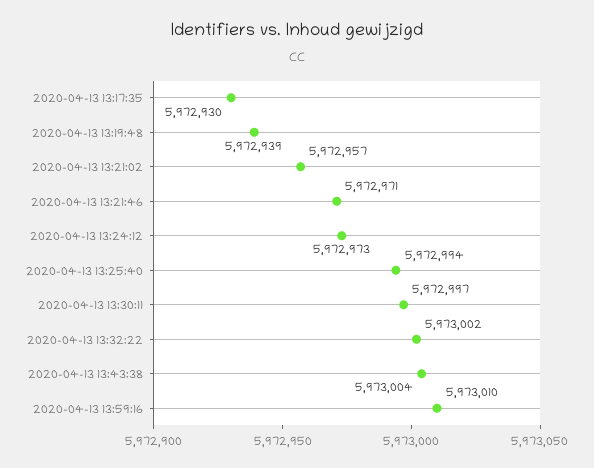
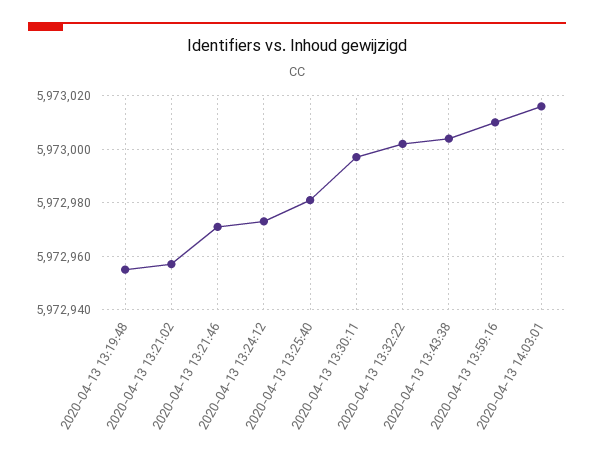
2020-04-13 13:17:35: 5972930 -> none
2020-04-13 13:19:48: 5972939 -> 5972955
2020-04-13 13:25:40: 5972994 -> 5972980
2020-04-13 14:03:01: none -> 5973015

